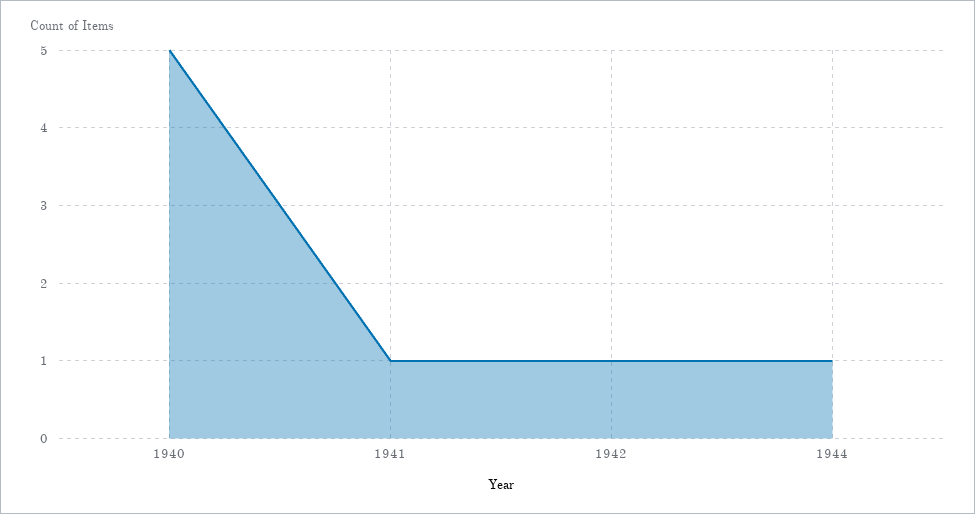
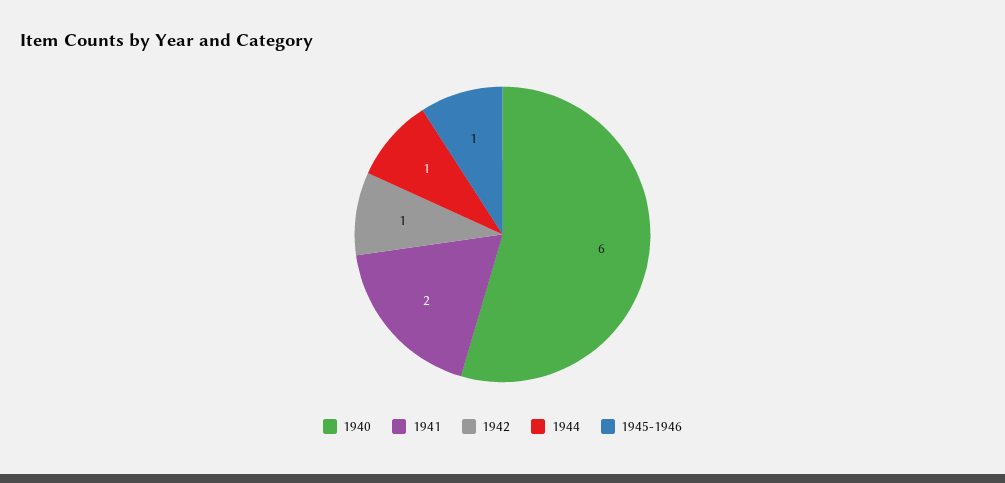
1940: 5 -> 6
1941: 1 -> 2
1945-1946: none -> 1

